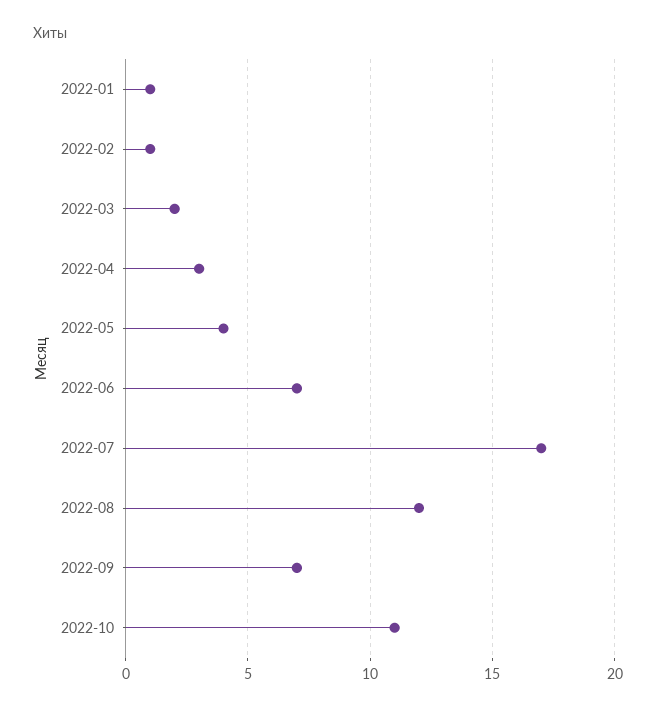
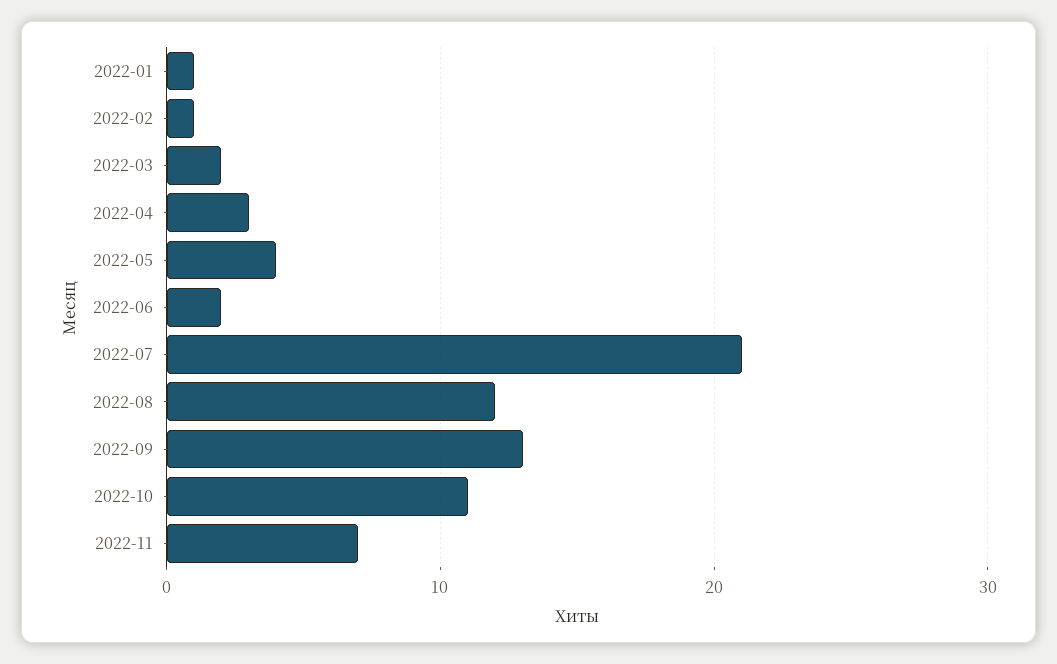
2022-06: 7 -> 2
2022-07: 17 -> 21
2022-09: 7 -> 13
2022-11: none -> 7

